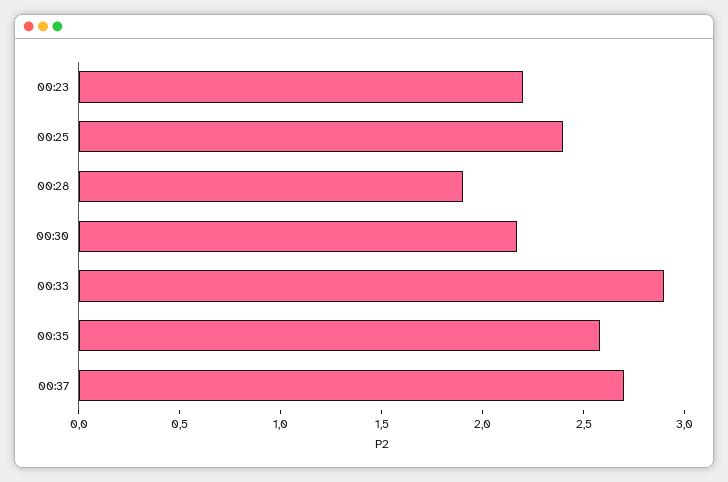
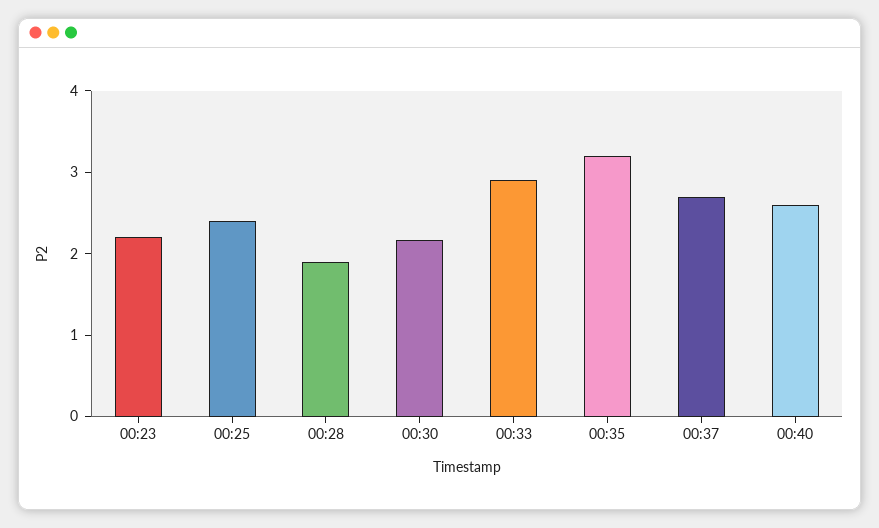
00:35: 2.6 -> 3.2
00:40: none -> 2.6

